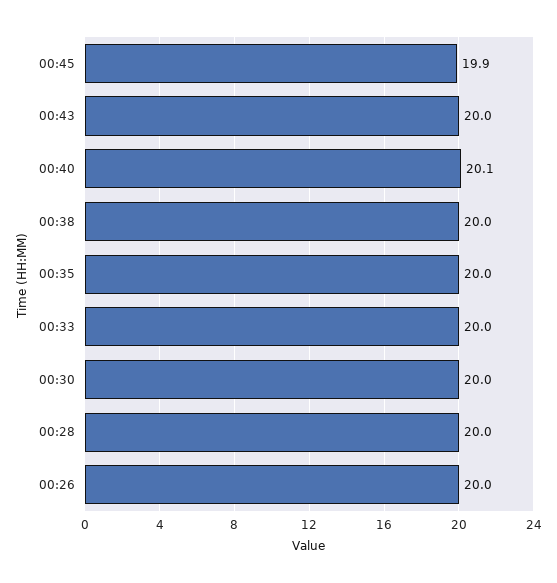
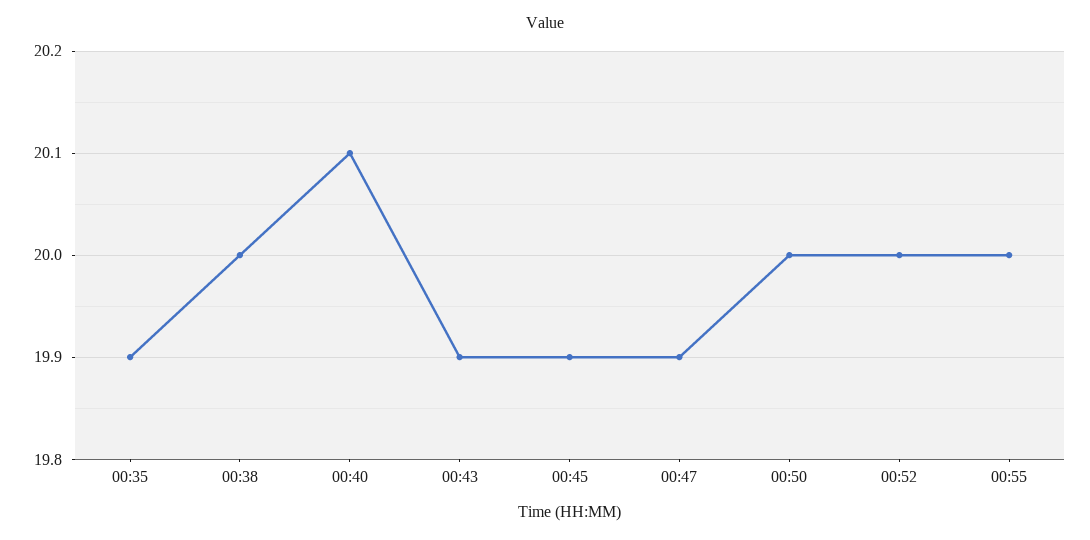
00:43: 20 -> 19.9
00:35: 20 -> 19.9
00:33: 20 -> none
00:30: 20 -> none
00:28: 20 -> none
00:26: 20 -> none
00:47: none -> 19.9
00:50: none -> 20
00:52: none -> 20
00:55: none -> 20

